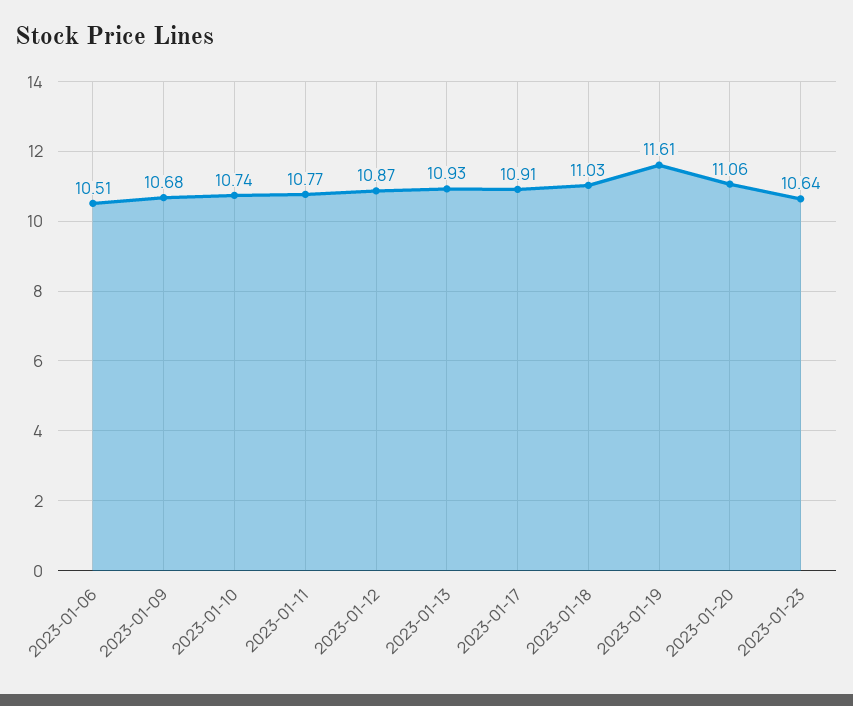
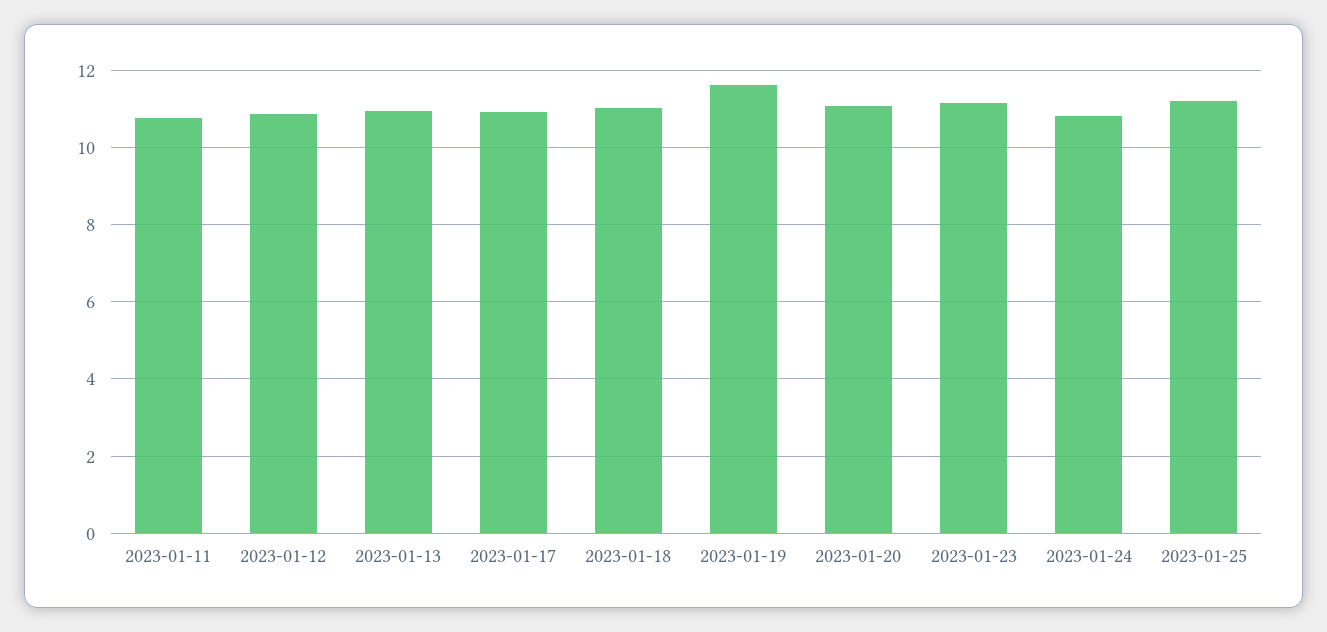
2023-01-06: 10.51 -> none
2023-01-09: 10.68 -> none
2023-01-10: 10.74 -> none
2023-01-23: 10.64 -> 11.2
2023-01-24: none -> 10.8
2023-01-25: none -> 11.2

